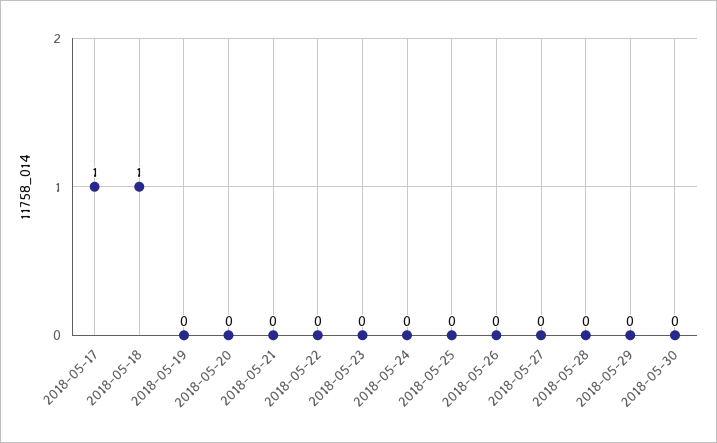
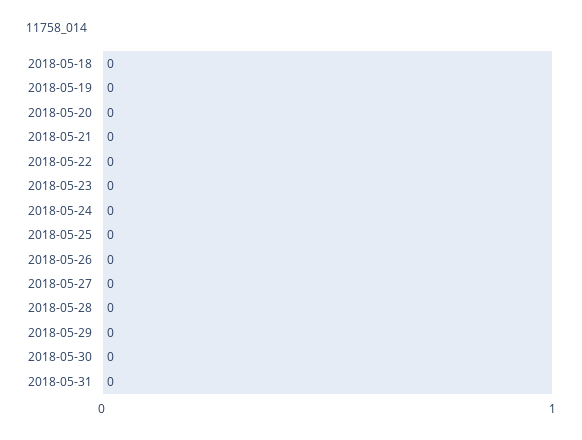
2018-05-17: 1 -> none
2018-05-18: 1 -> 0
2018-05-31: none -> 0

